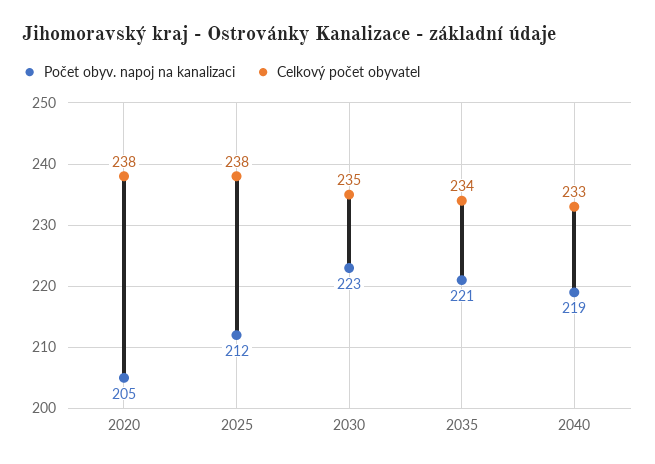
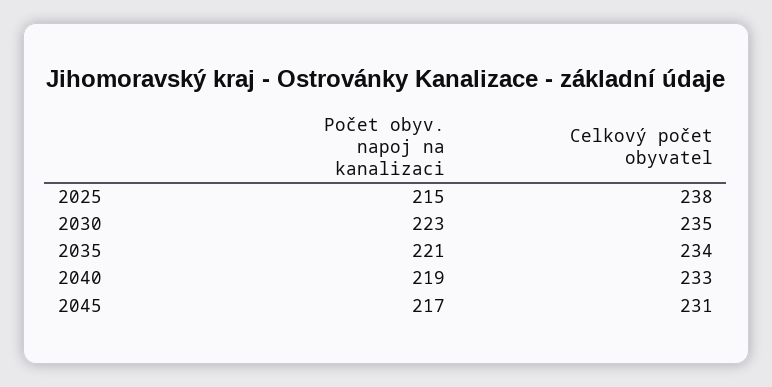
Počet obyv. napoj na kanalizaci, 2020: 205 -> none
Celkový počet obyvatel, 2020: 238 -> none
Počet obyv. napoj na kanalizaci, 2025: 212 -> 215
Počet obyv. napoj na kanalizaci, 2045: none -> 217
Celkový počet obyvatel, 2045: none -> 231

